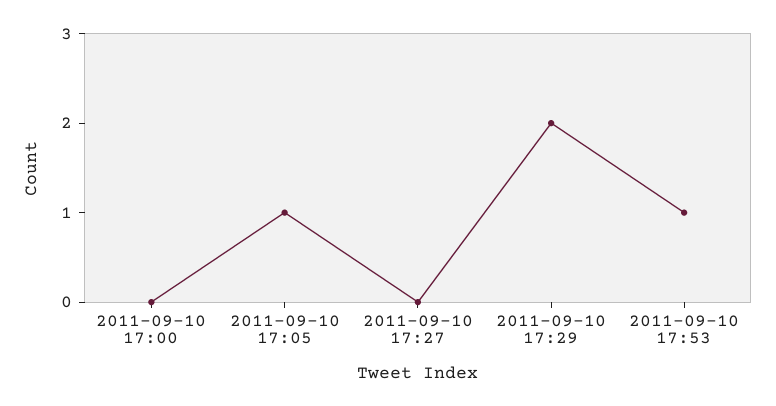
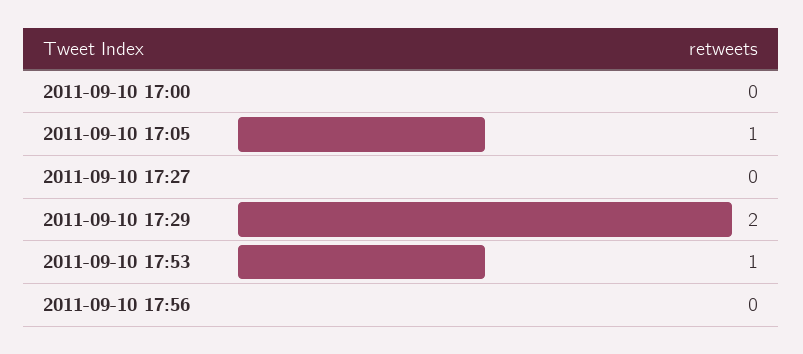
2011-09-10 17:56: none -> 0

